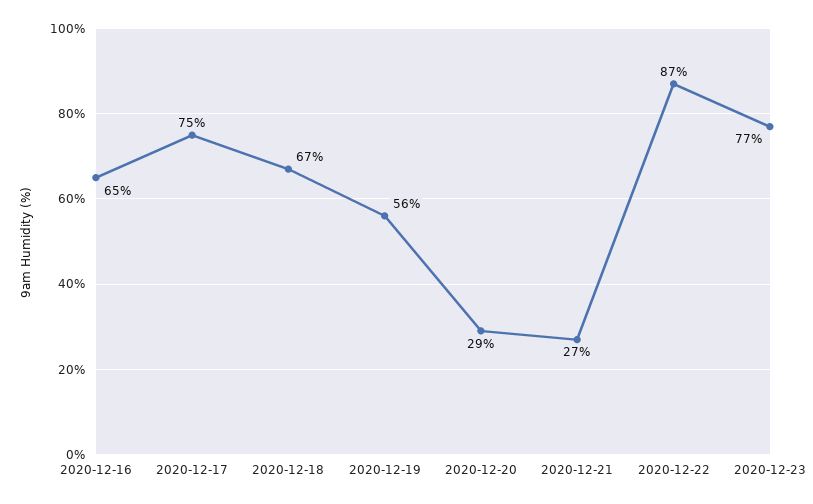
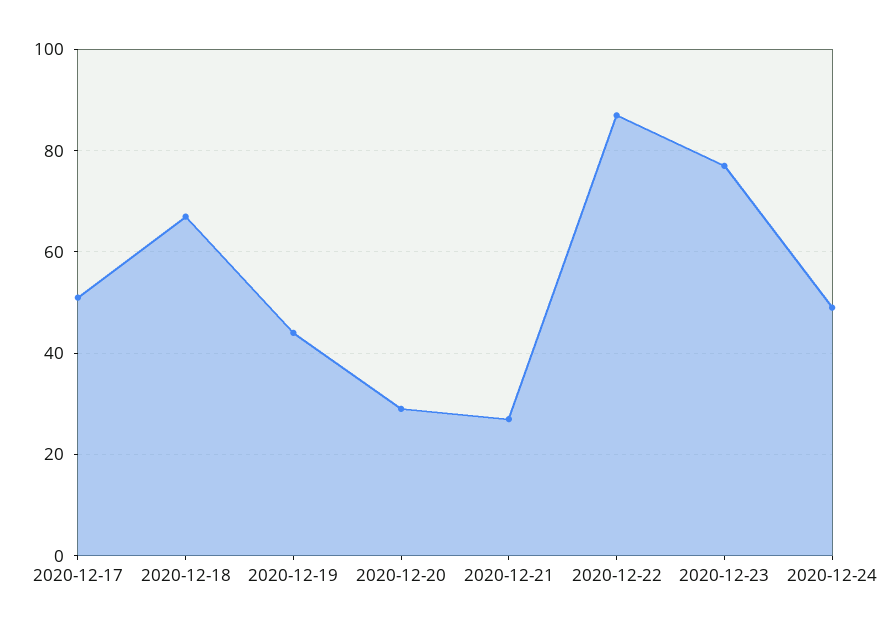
2020-12-16: 65 -> none
2020-12-17: 75 -> 50
2020-12-19: 56 -> 45
2020-12-24: none -> 50

